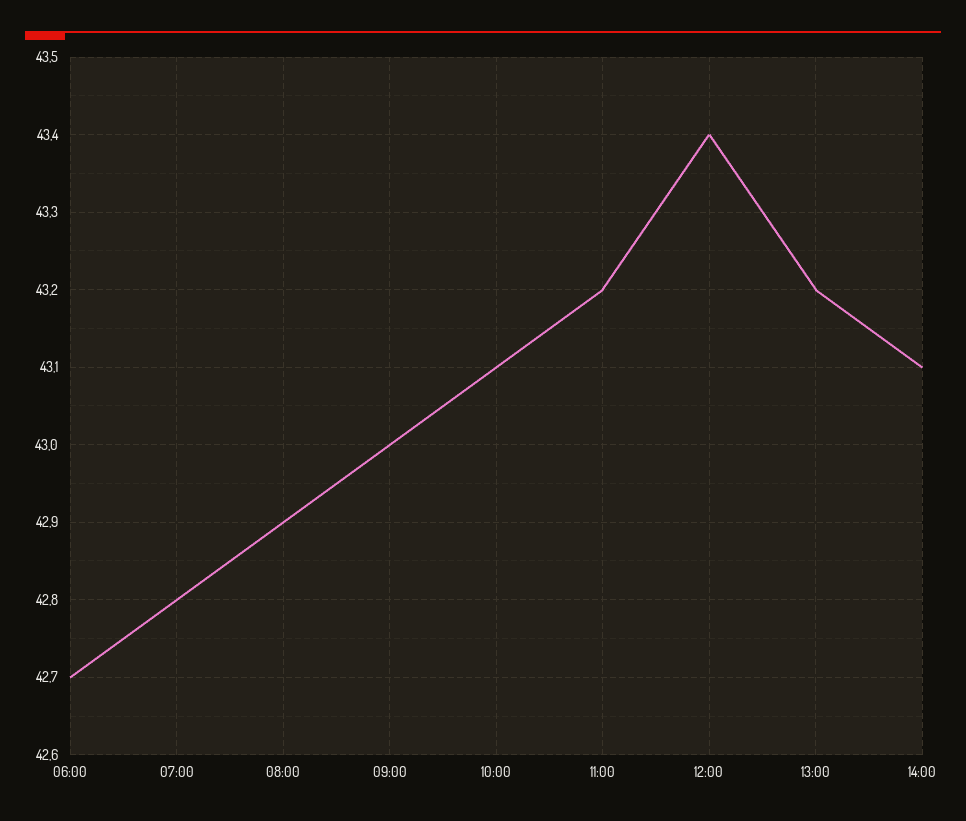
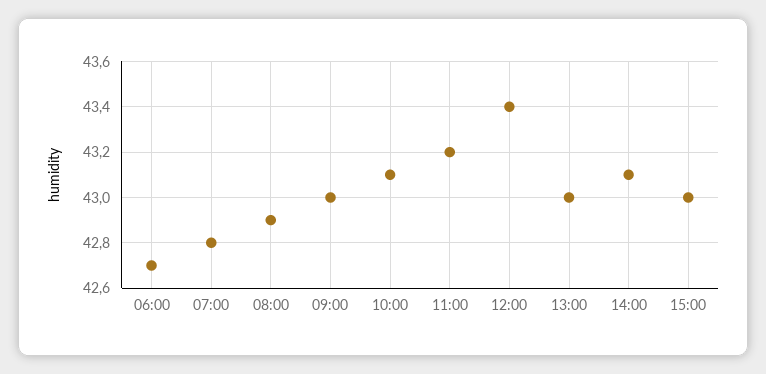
13:00: 43.2 -> 43
15:00: none -> 43

